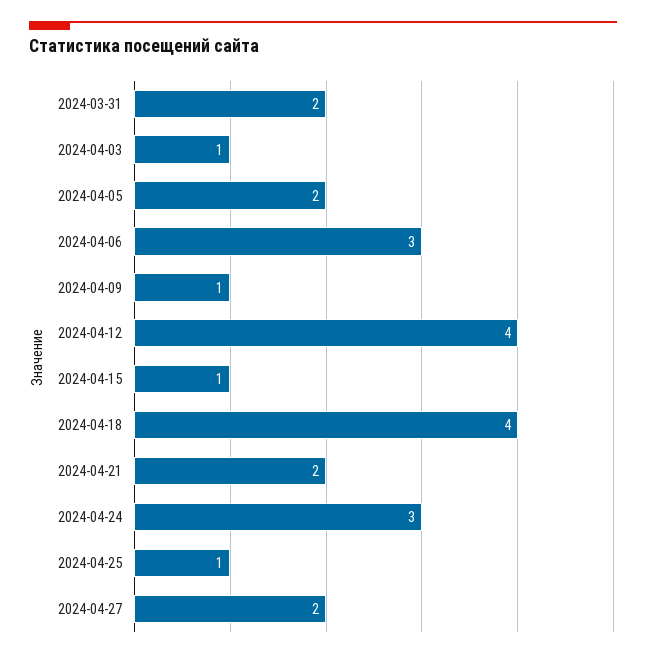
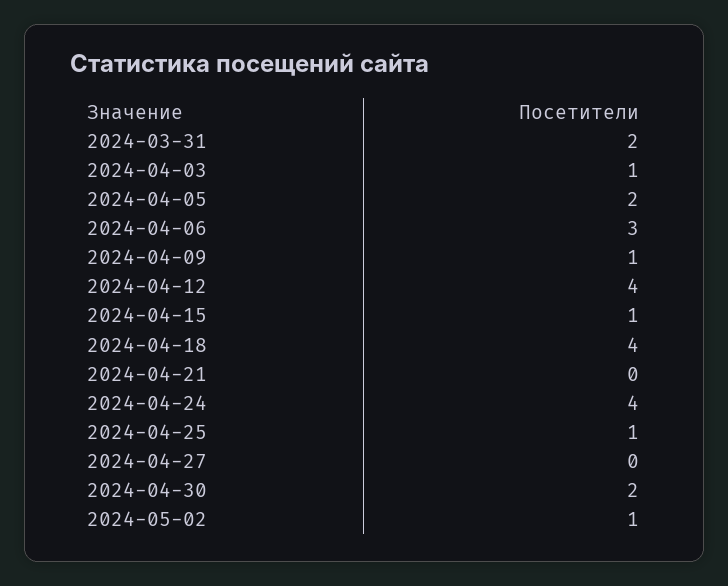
2024-04-21: 2 -> 0
2024-04-24: 3 -> 4
2024-04-27: 2 -> 0
2024-04-30: none -> 2
2024-05-02: none -> 1

